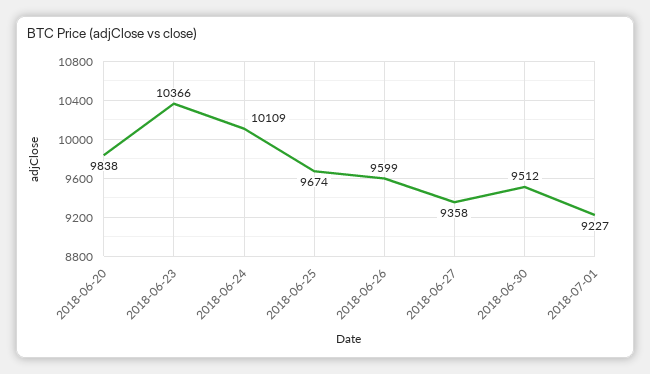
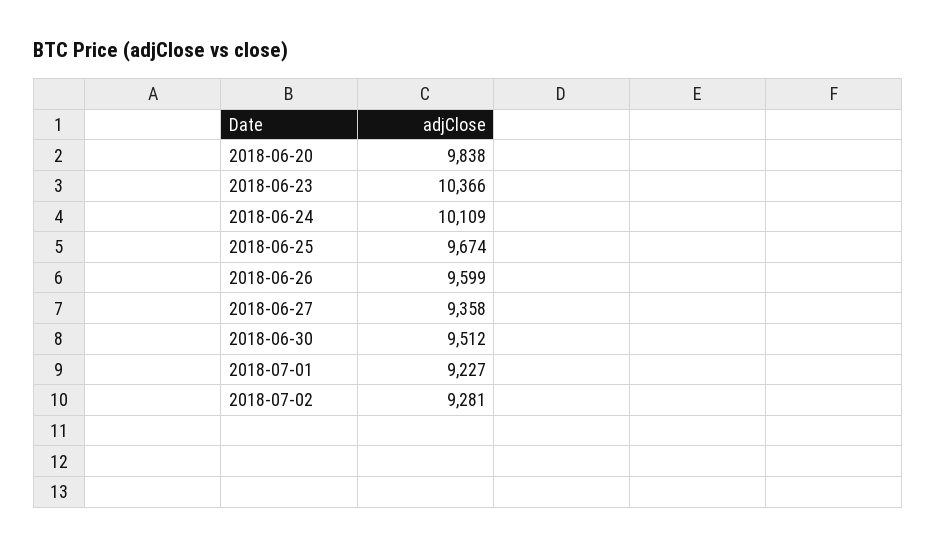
2018-07-02: none -> 9281

